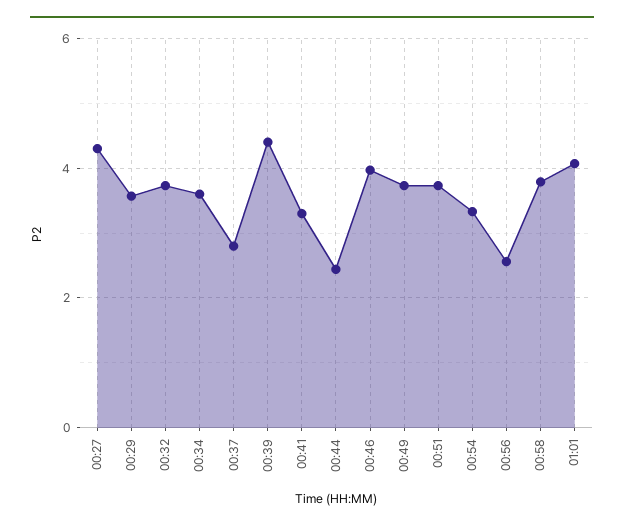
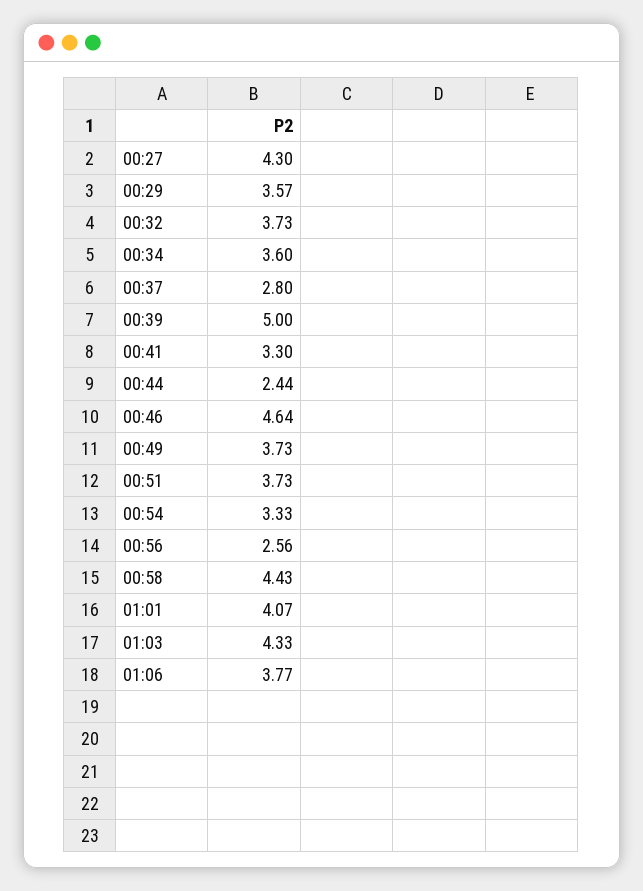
00:39: 4.4 -> 5
00:46: 4 -> 4.64
00:58: 3.8 -> 4.43
01:03: none -> 4.33
01:06: none -> 3.77

